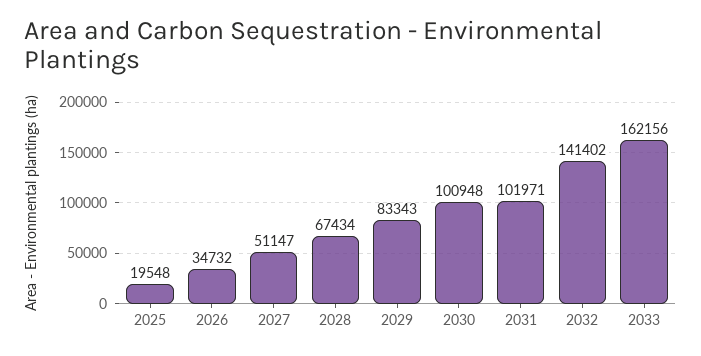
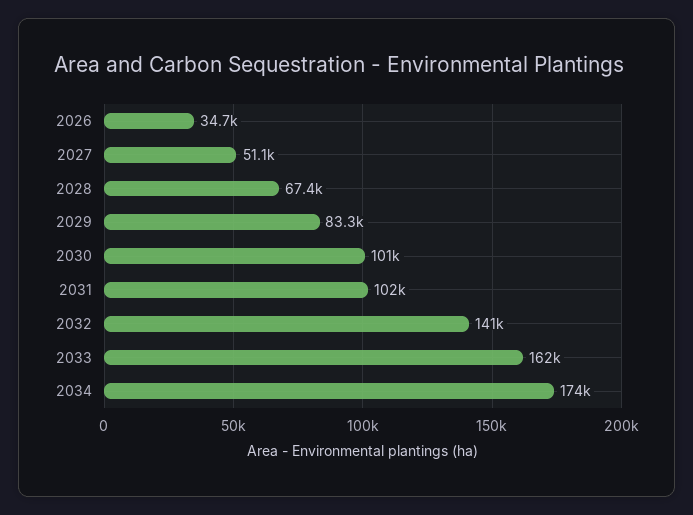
2025: 19548 -> none
2034: none -> 174000

